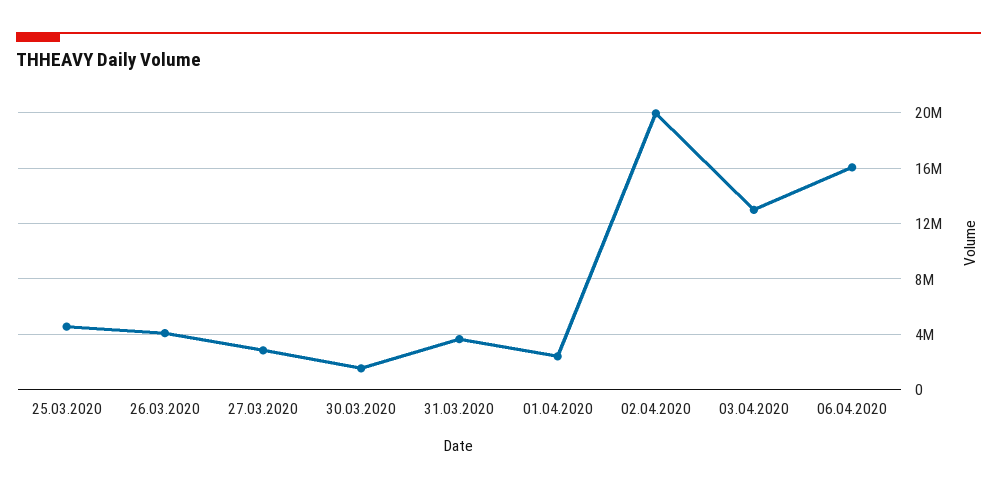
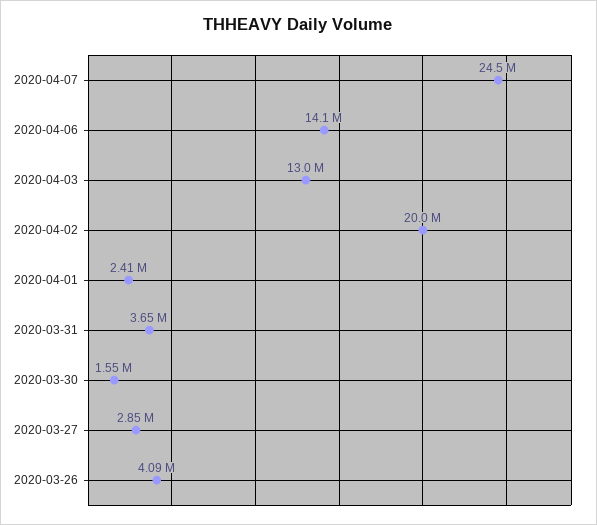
25.03.2020: 4500000 -> none
06.04.2020: 16000000 -> 14100000
2020-04-07: none -> 24500000

